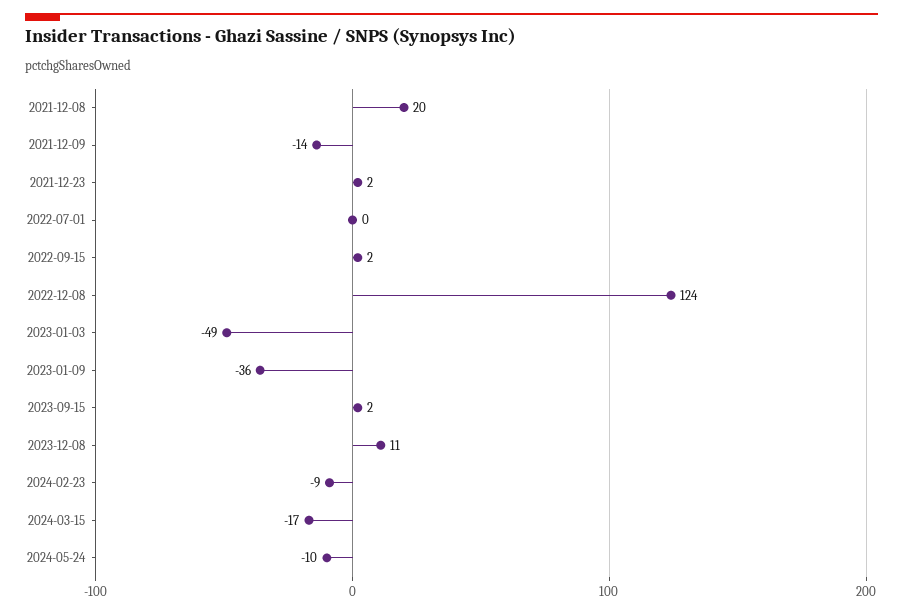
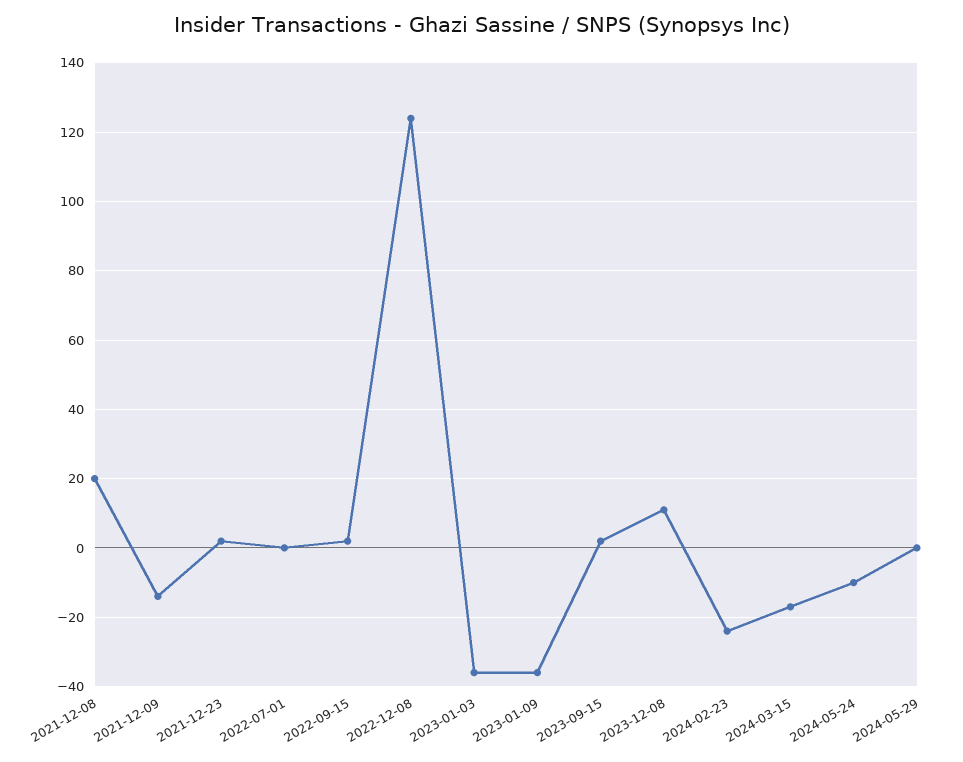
2023-01-03: -49 -> -35
2024-02-23: -9 -> -25
2024-05-29: none -> 0

